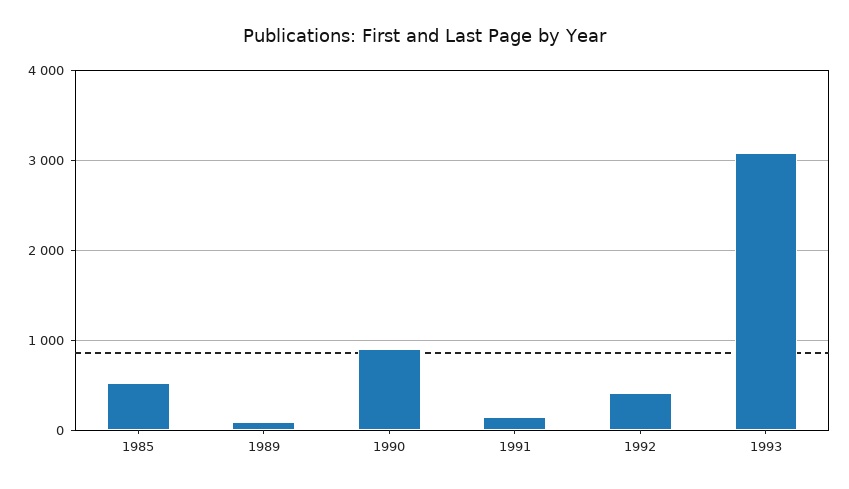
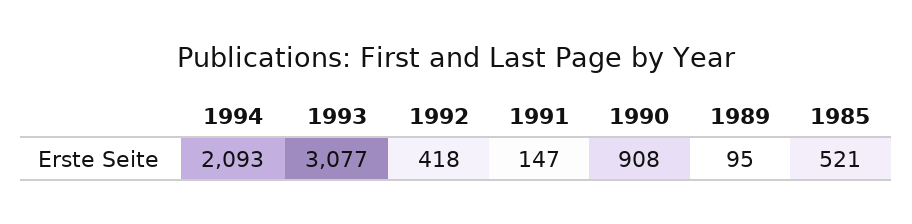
1994: none -> 2093

